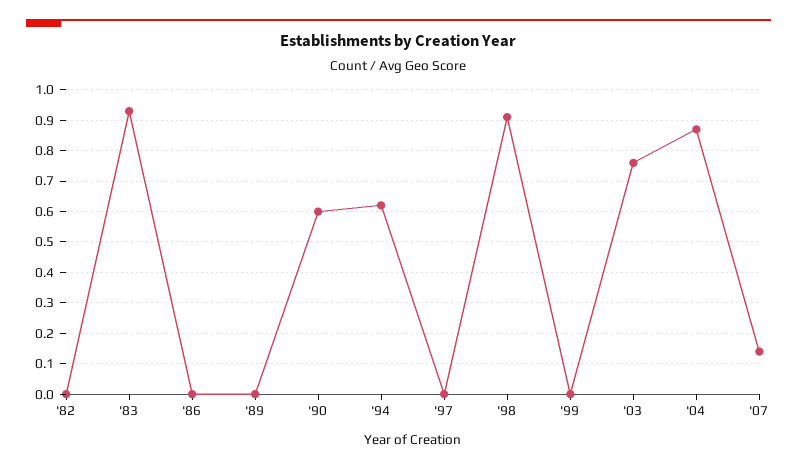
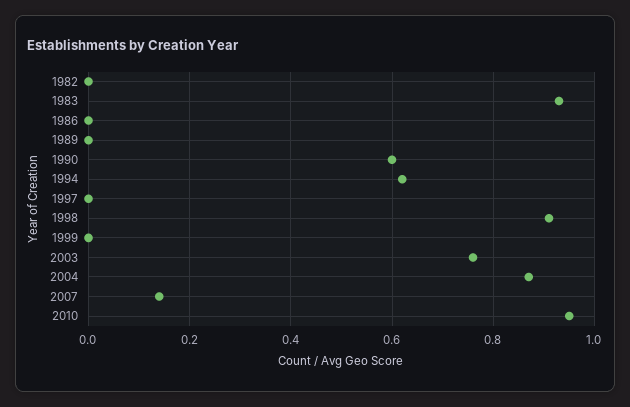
2010: none -> 0.95

